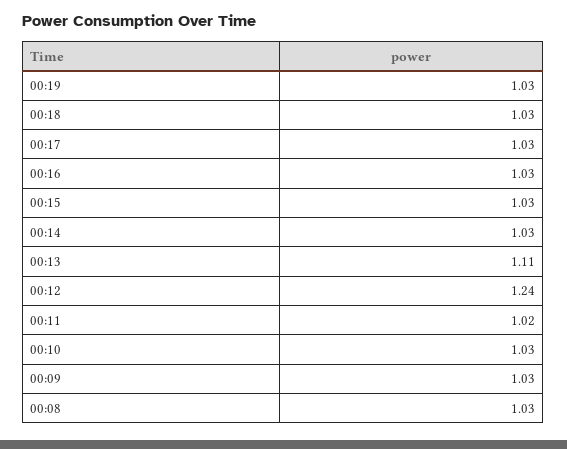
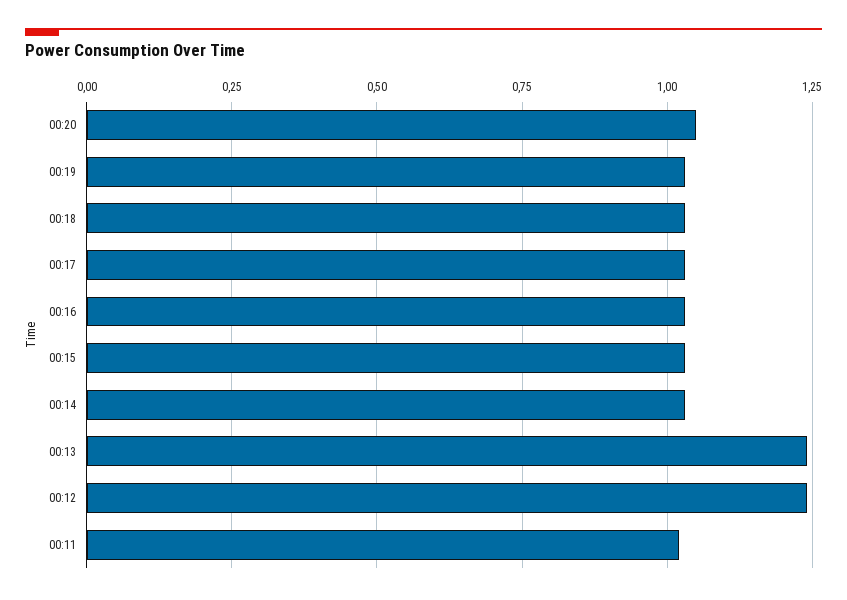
00:13: 1.11 -> 1.25
00:10: 1.03 -> none
00:09: 1.03 -> none
00:08: 1.03 -> none
00:20: none -> 1.05

